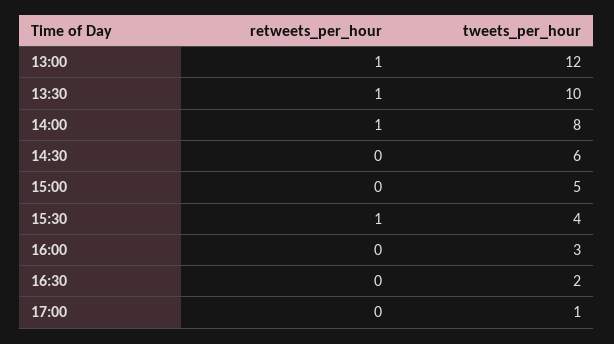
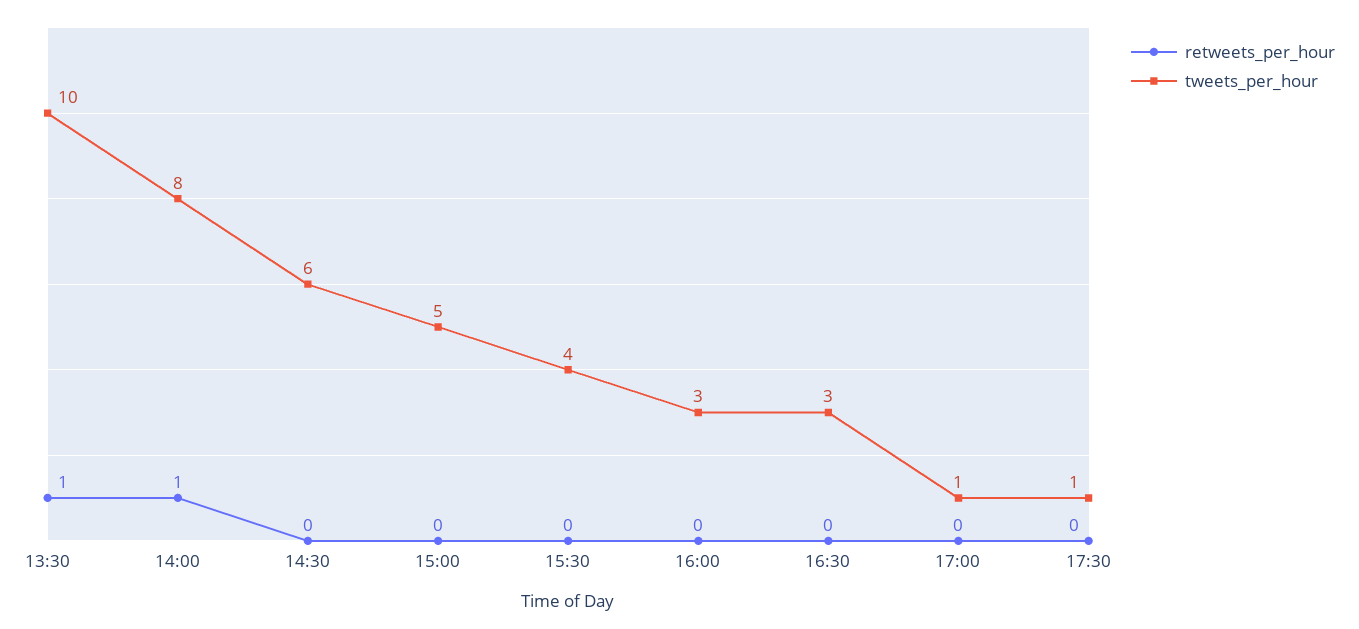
retweets_per_hour, 13:00: 1 -> none
tweets_per_hour, 13:00: 12 -> none
retweets_per_hour, 15:30: 1 -> 0
tweets_per_hour, 16:30: 2 -> 3
retweets_per_hour, 17:30: none -> 0
tweets_per_hour, 17:30: none -> 1

